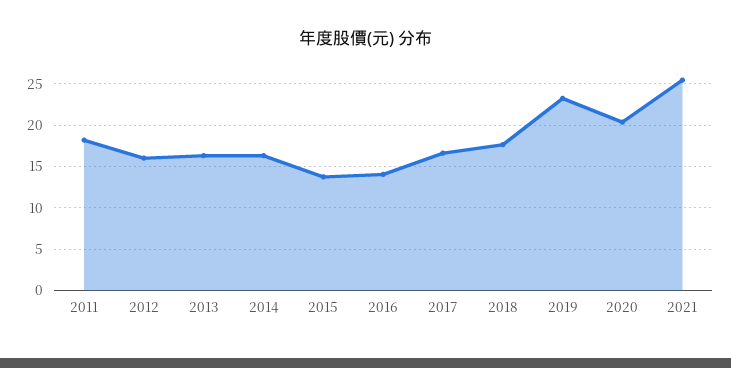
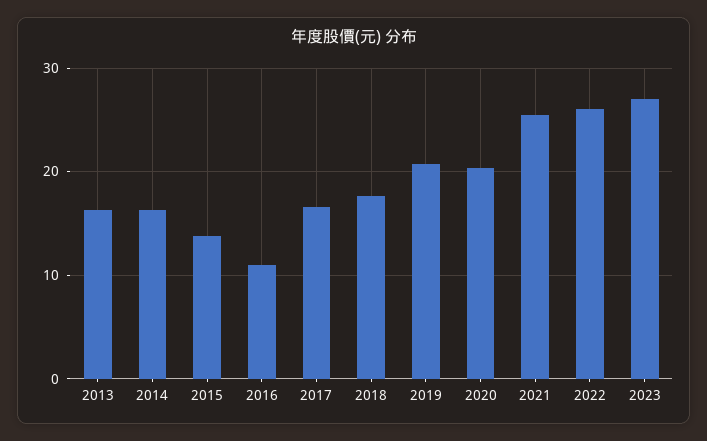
2011: 18 -> none
2012: 16 -> none
2016: 14 -> 11
2019: 23 -> 21
2022: none -> 26
2023: none -> 27

